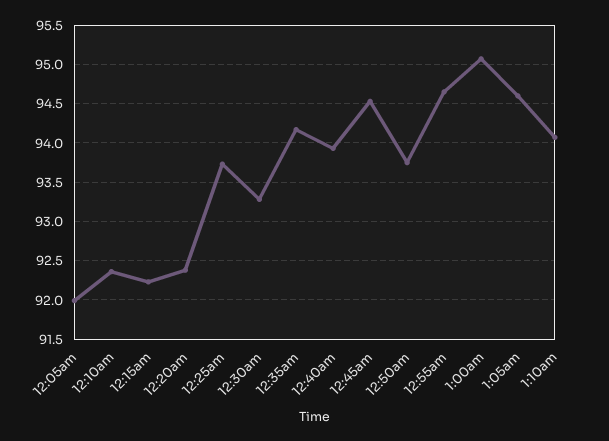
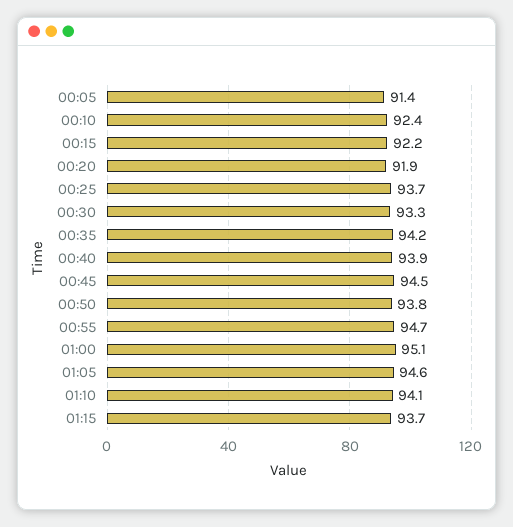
12:05am: 92 -> 91.4
12:20am: 92.4 -> 91.9
01:15: none -> 93.7

